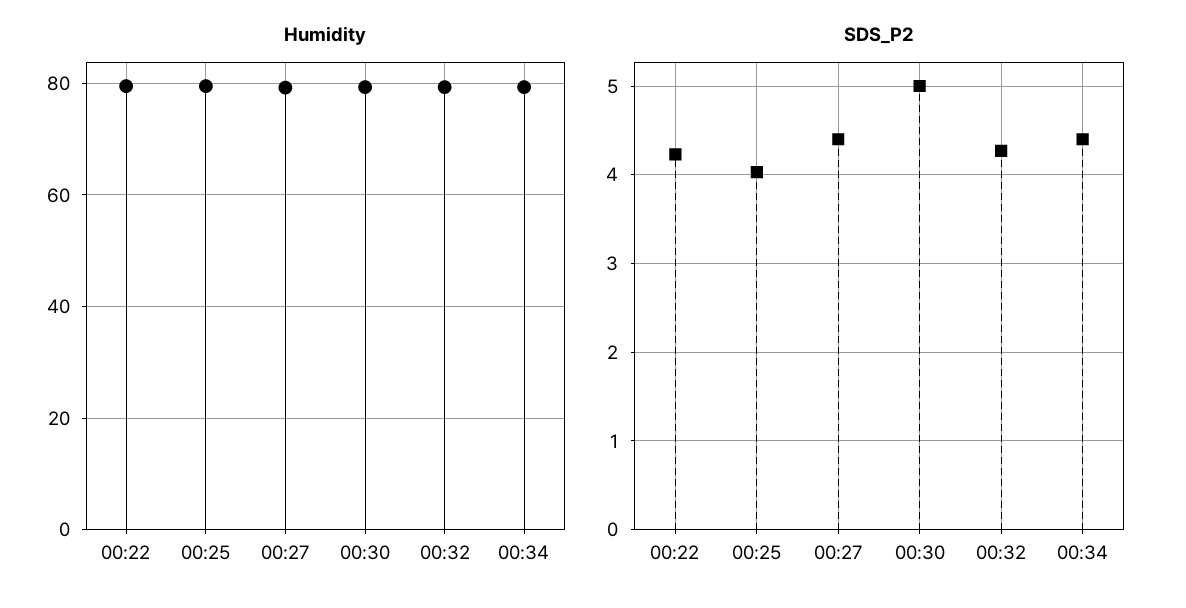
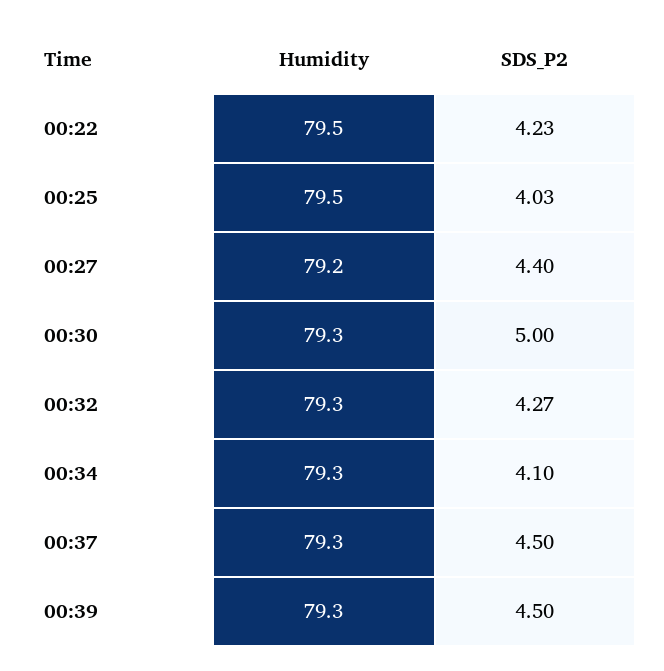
SDS_P2, 00:34: 4.4 -> 4.1
Humidity, 00:37: none -> 79.3
SDS_P2, 00:37: none -> 4.5
Humidity, 00:39: none -> 79.3
SDS_P2, 00:39: none -> 4.5

